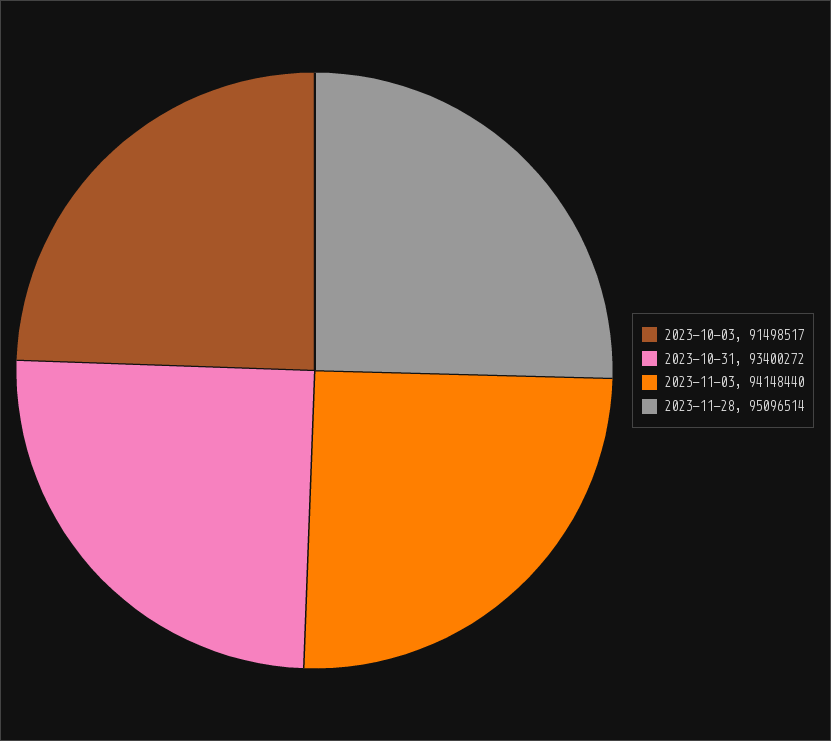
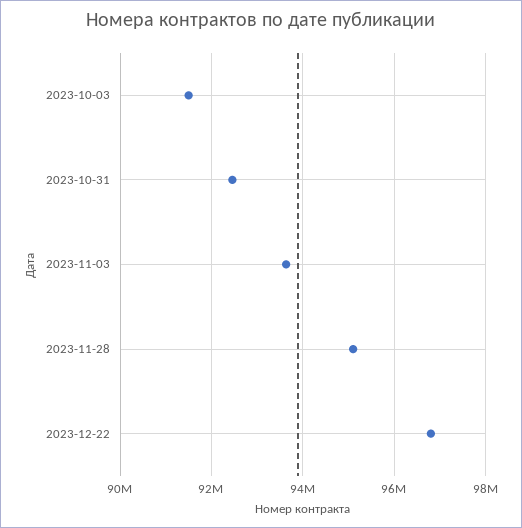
2023-10-31: 93400272 -> 92400000
2023-11-03: 94148440 -> 93600000
2023-12-22: none -> 96800000

